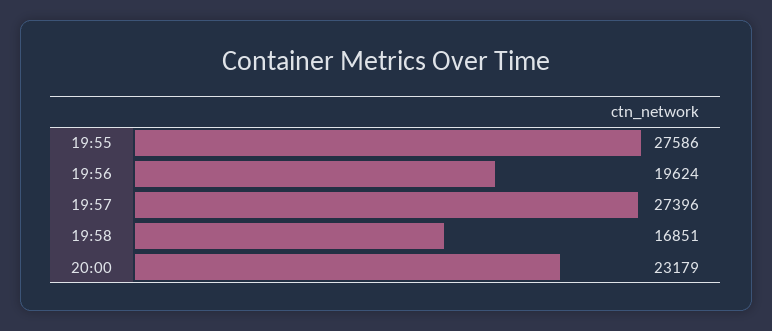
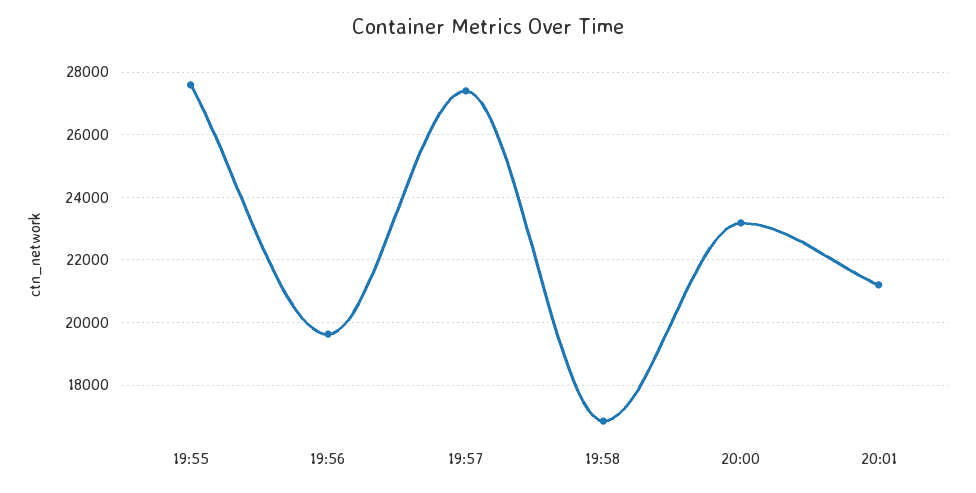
20:01: none -> 21200

